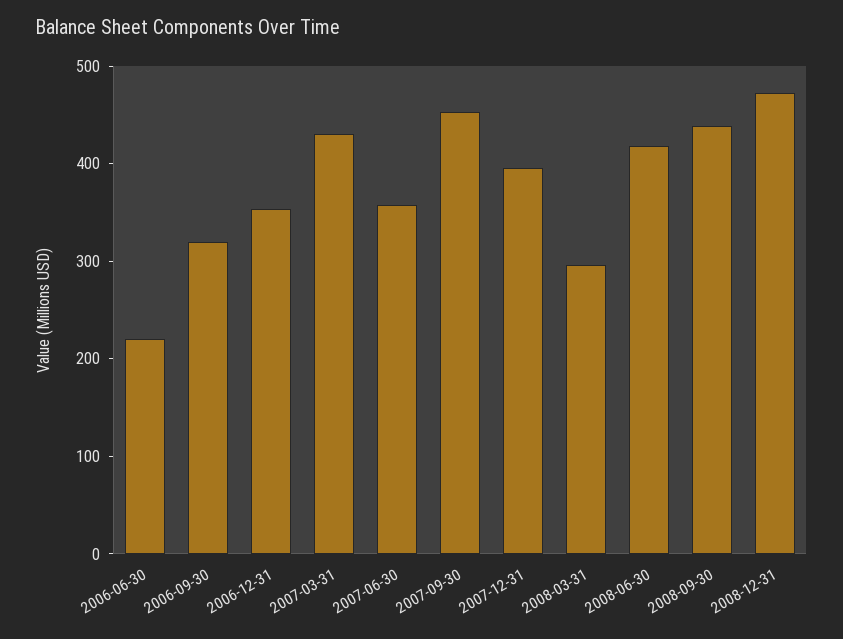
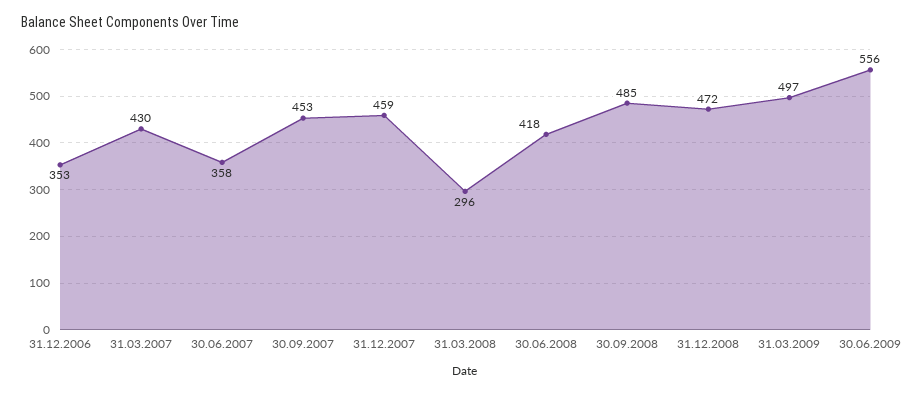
2006-06-30: 220 -> none
2006-09-30: 320 -> none
2007-12-31: 400 -> 459
2008-09-30: 440 -> 485
31.03.2009: none -> 497
30.06.2009: none -> 556

